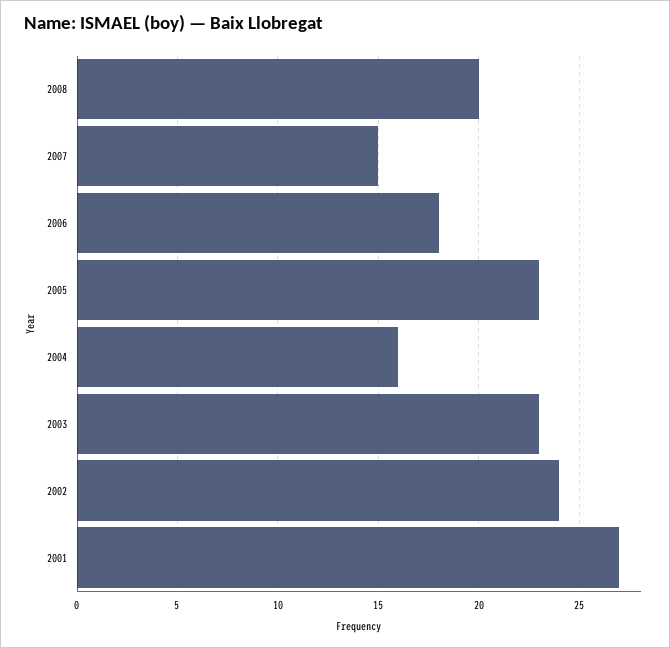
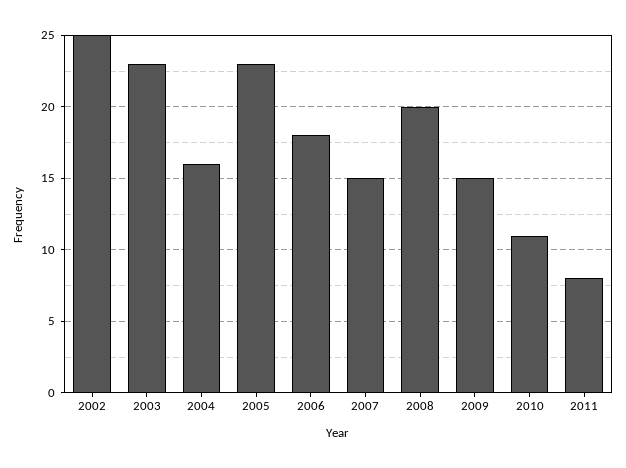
2002: 24 -> 25
2001: 27 -> none
2009: none -> 15
2010: none -> 11
2011: none -> 8

